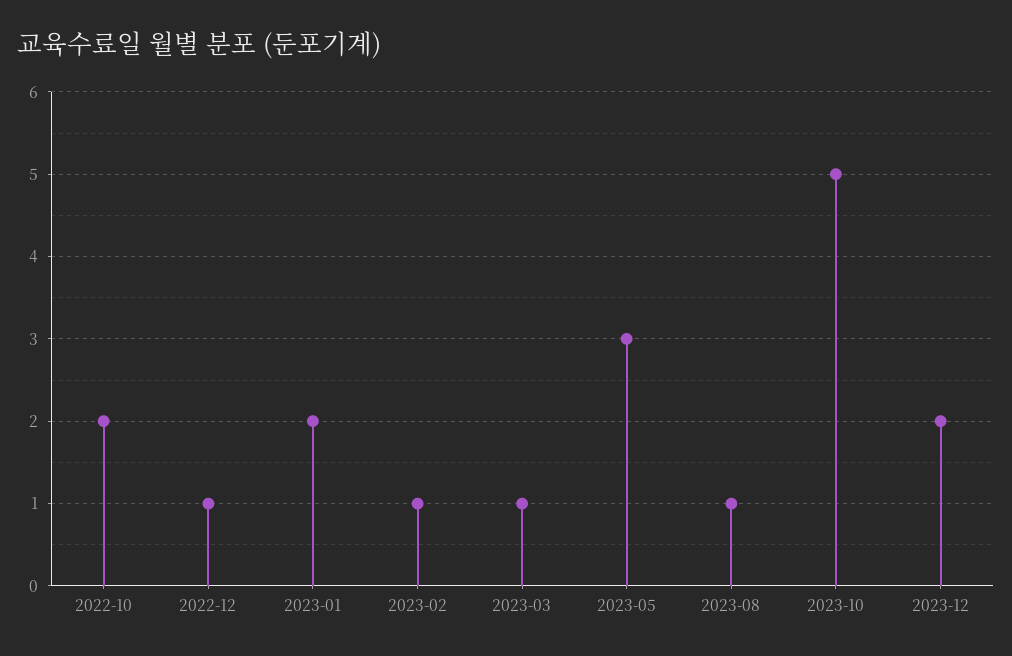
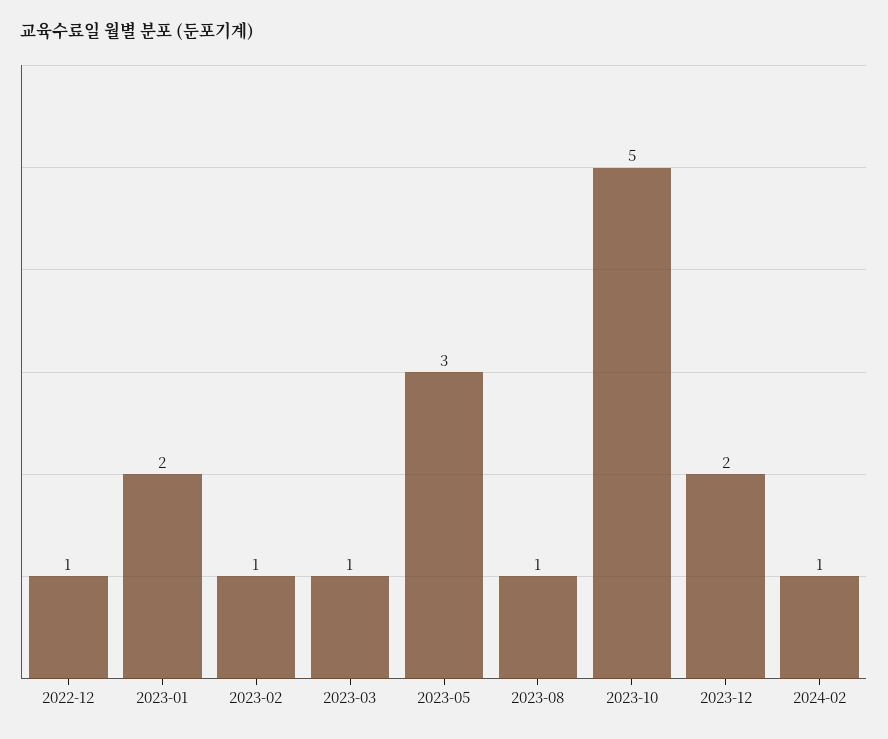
2022-10: 2 -> none
2024-02: none -> 1

